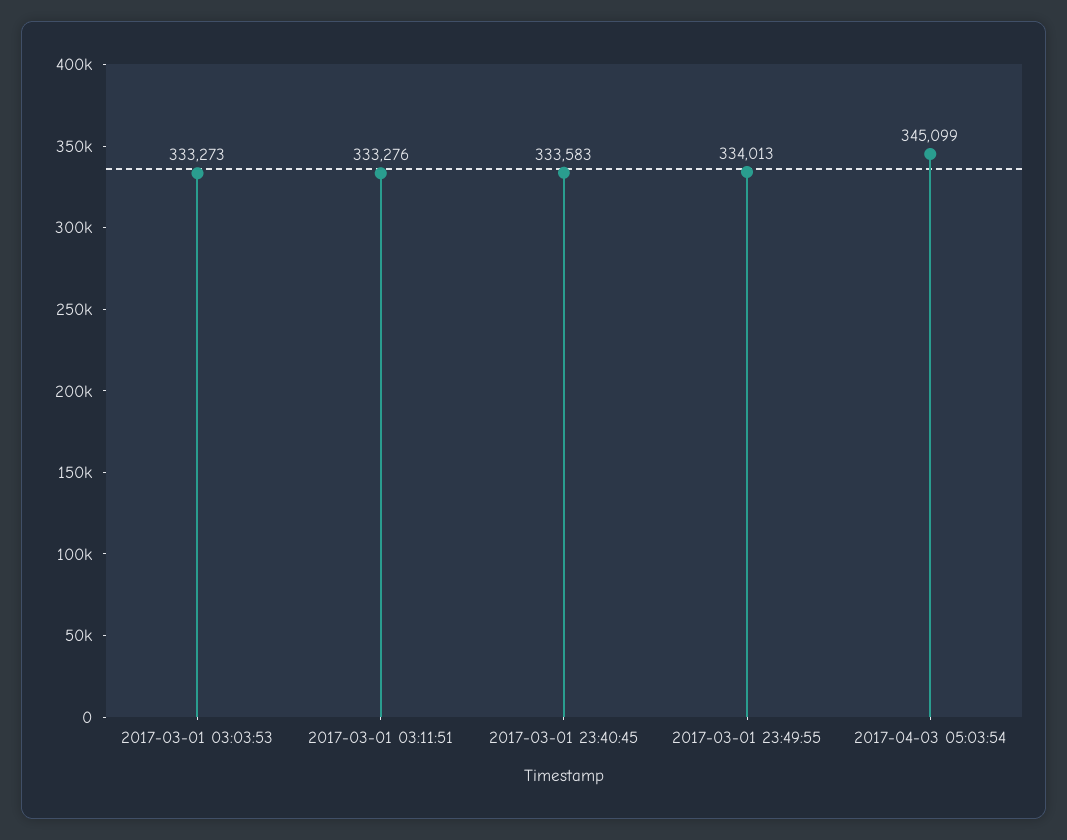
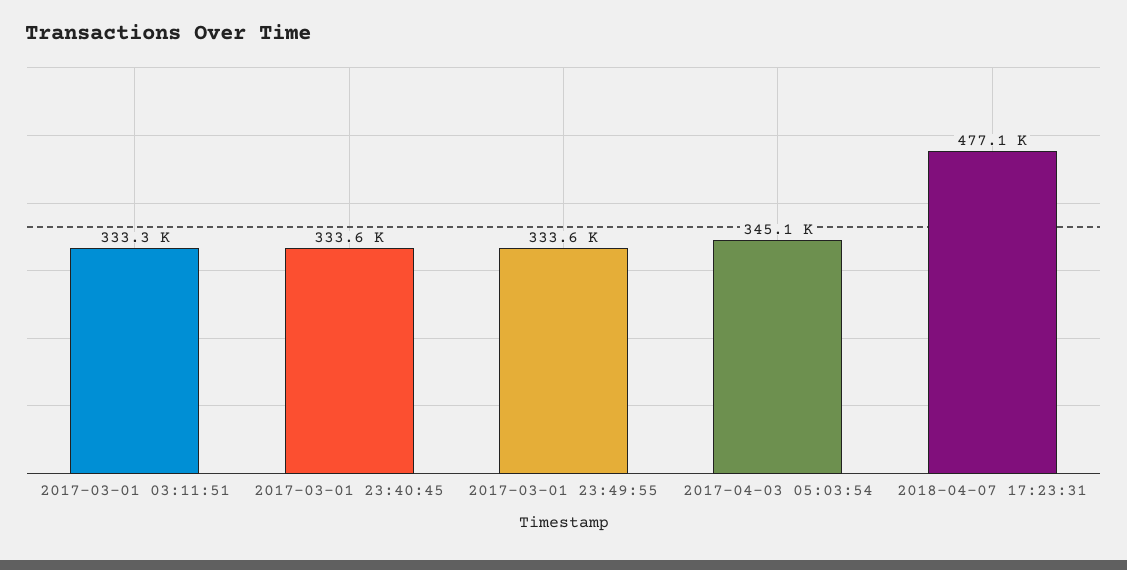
2017-03-01 03:03:53: 333273 -> none
2017-03-01 23:49:55: 334013 -> 333600
2018-04-07 17:23:31: none -> 477100

